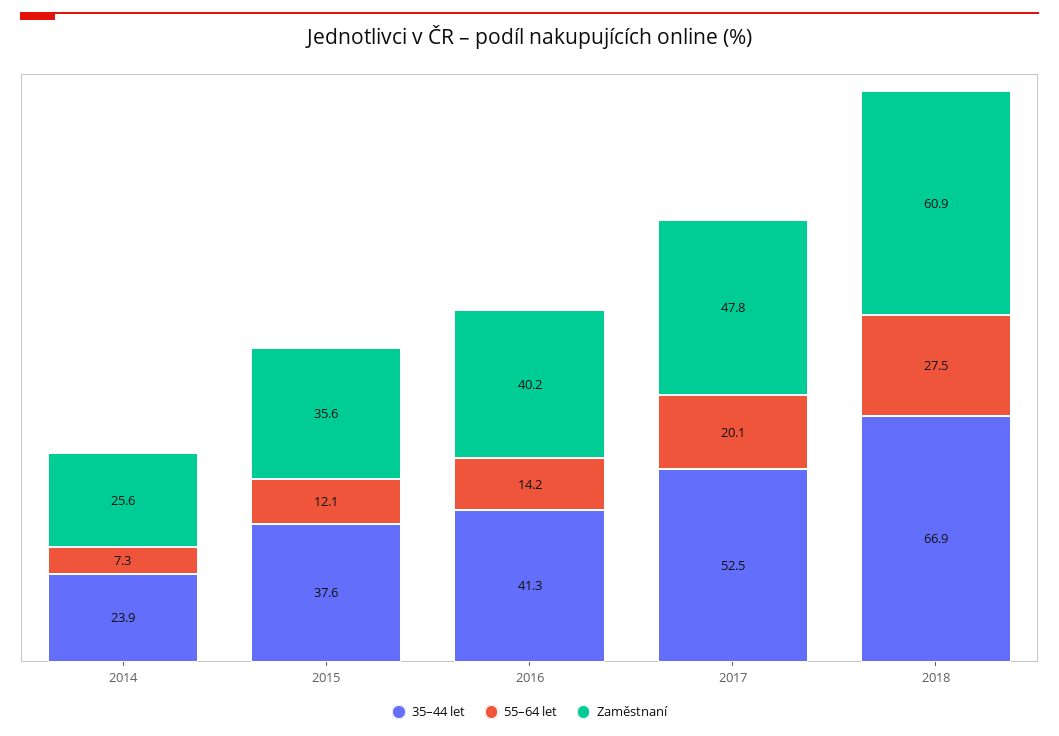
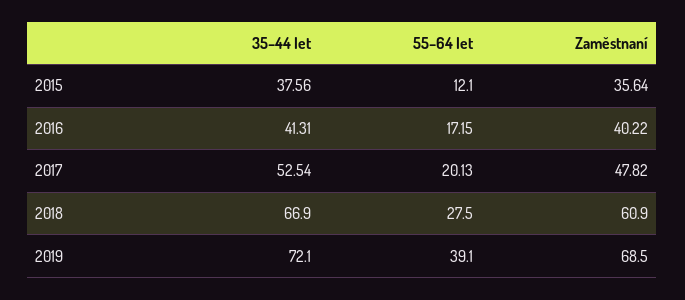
35–44 let, 2014: 23.9 -> none
55–64 let, 2014: 7.3 -> none
Zaměstnaní, 2014: 25.6 -> none
55–64 let, 2016: 14.2 -> 17.15
35–44 let, 2019: none -> 72.1
55–64 let, 2019: none -> 39.1
Zaměstnaní, 2019: none -> 68.5

